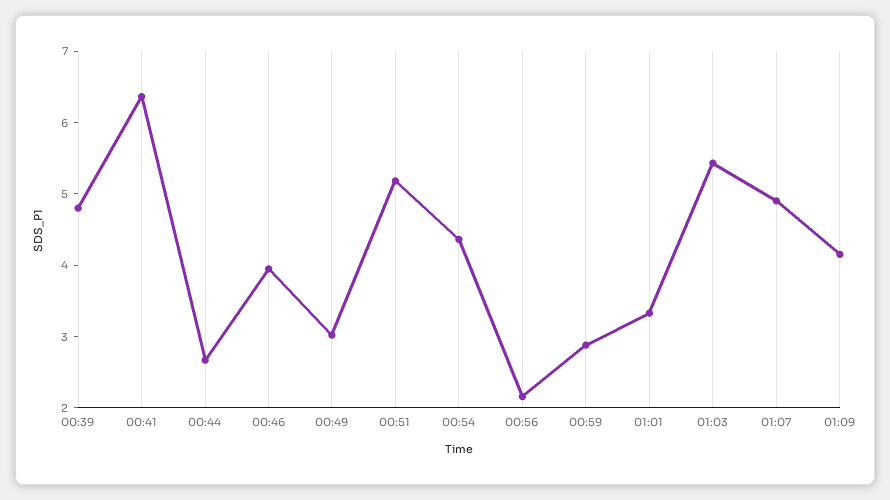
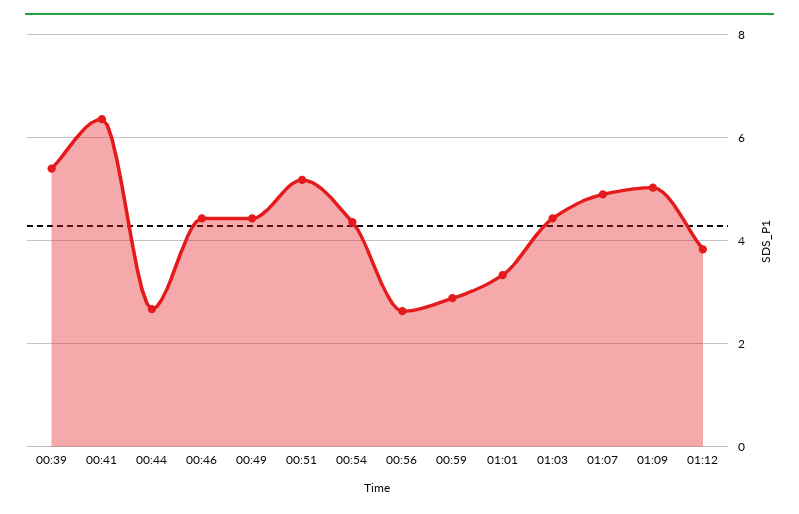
00:39: 4.8 -> 5.4
00:46: 4 -> 4.4
00:49: 3 -> 4.4
00:56: 2.2 -> 2.6
01:03: 5.4 -> 4.4
01:09: 4.2 -> 5
01:12: none -> 3.8

